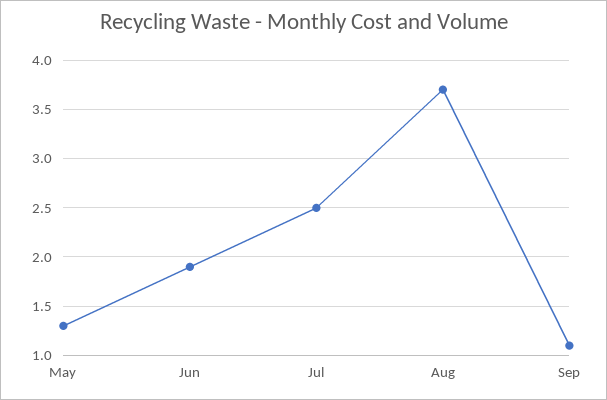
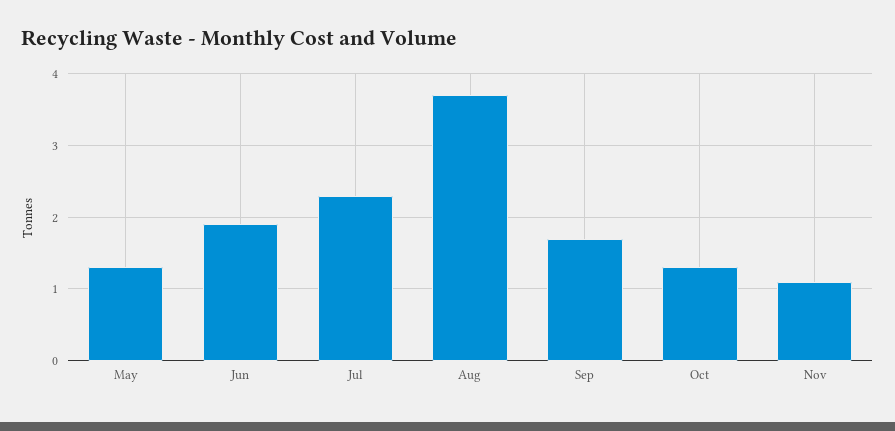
Jul: 2.5 -> 2.3
Sep: 1.1 -> 1.7
Oct: none -> 1.3
Nov: none -> 1.1

